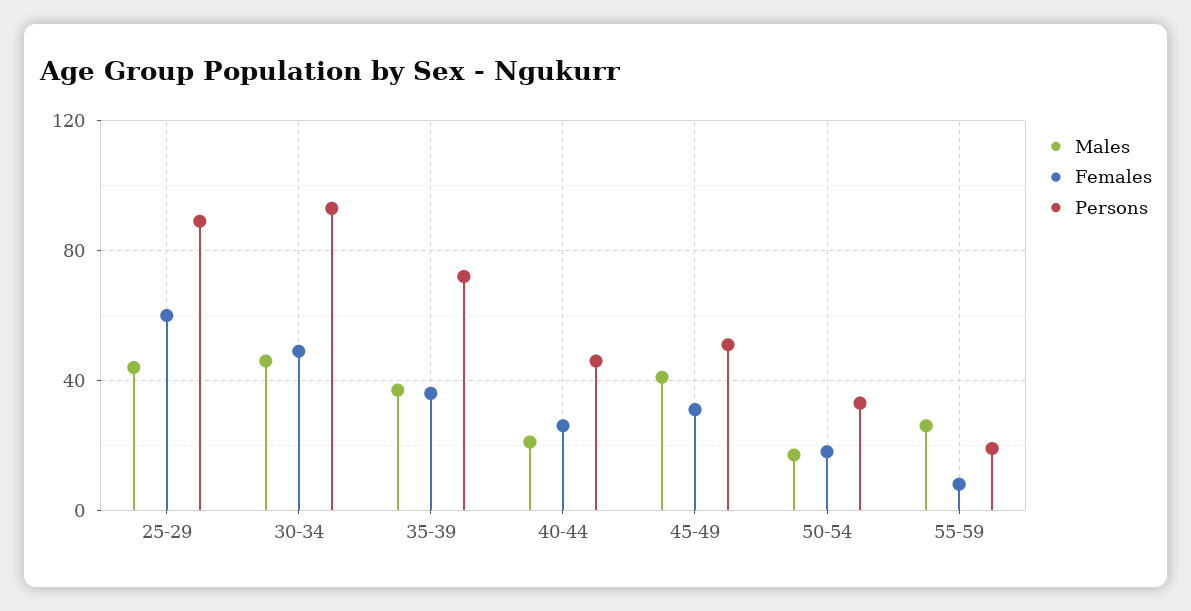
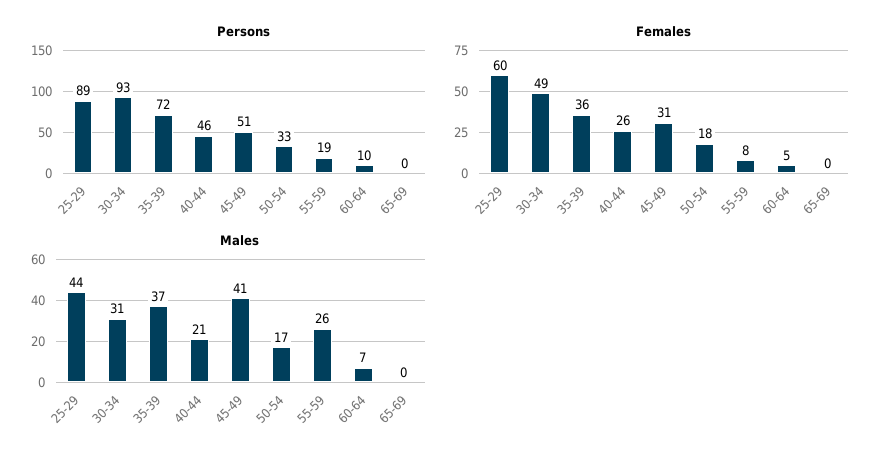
Males, 30-34: 45 -> 31
Persons, 60-64: none -> 10
Persons, 65-69: none -> 0
Females, 60-64: none -> 5
Females, 65-69: none -> 0
Males, 60-64: none -> 7
Males, 65-69: none -> 0

